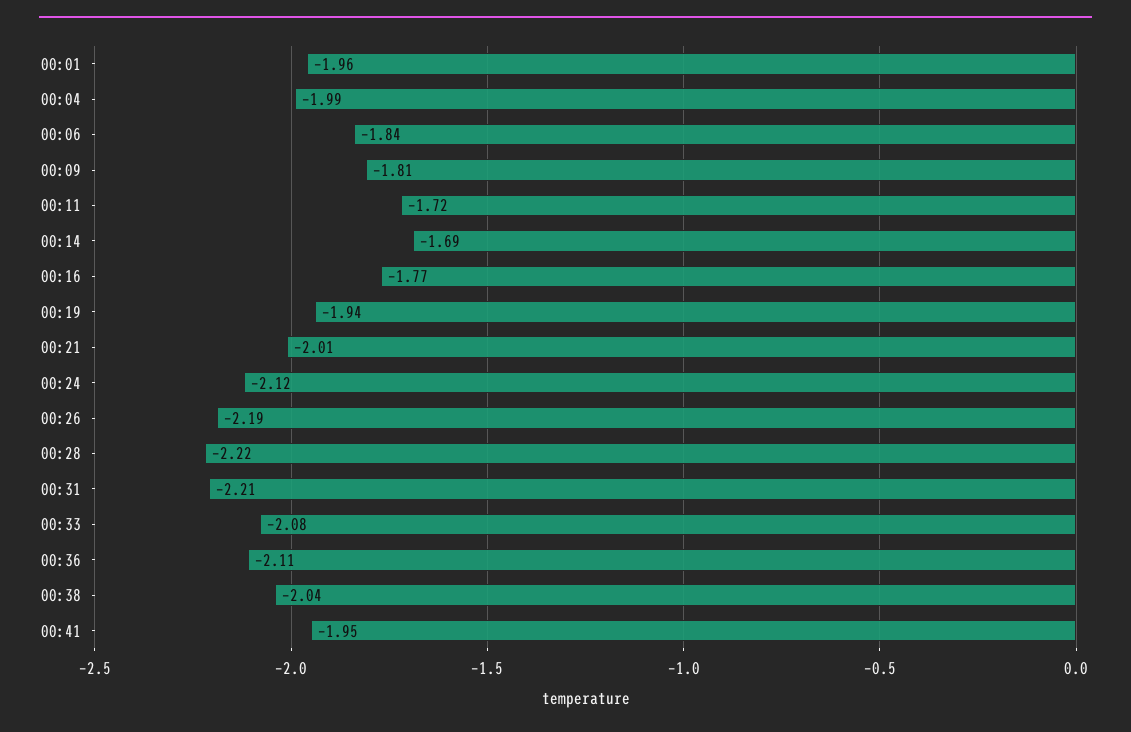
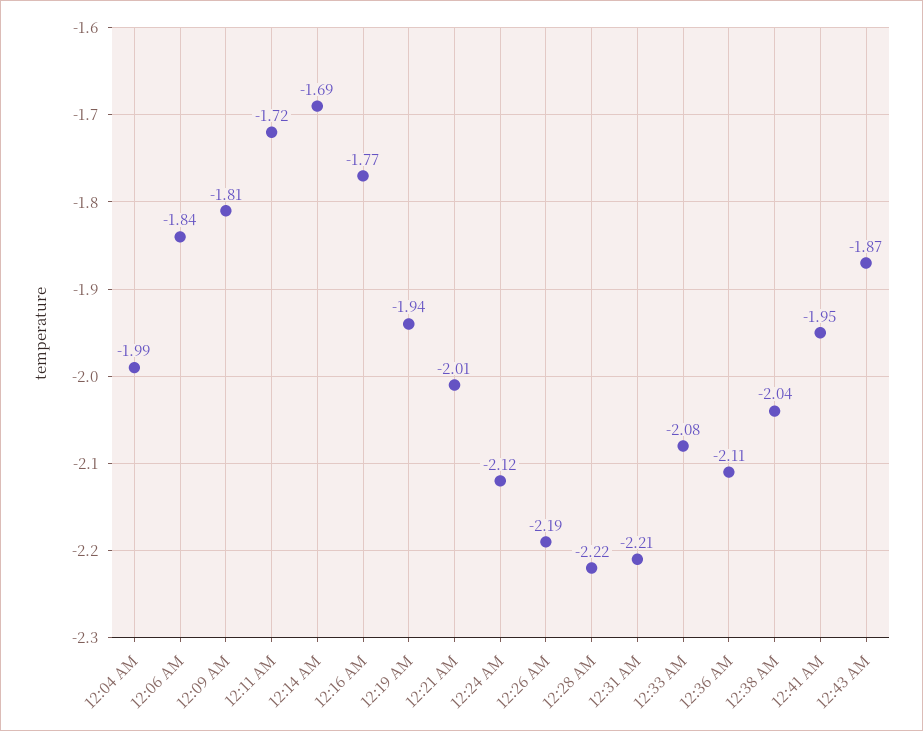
00:01: -1.96 -> none
12:43 AM: none -> -1.87

